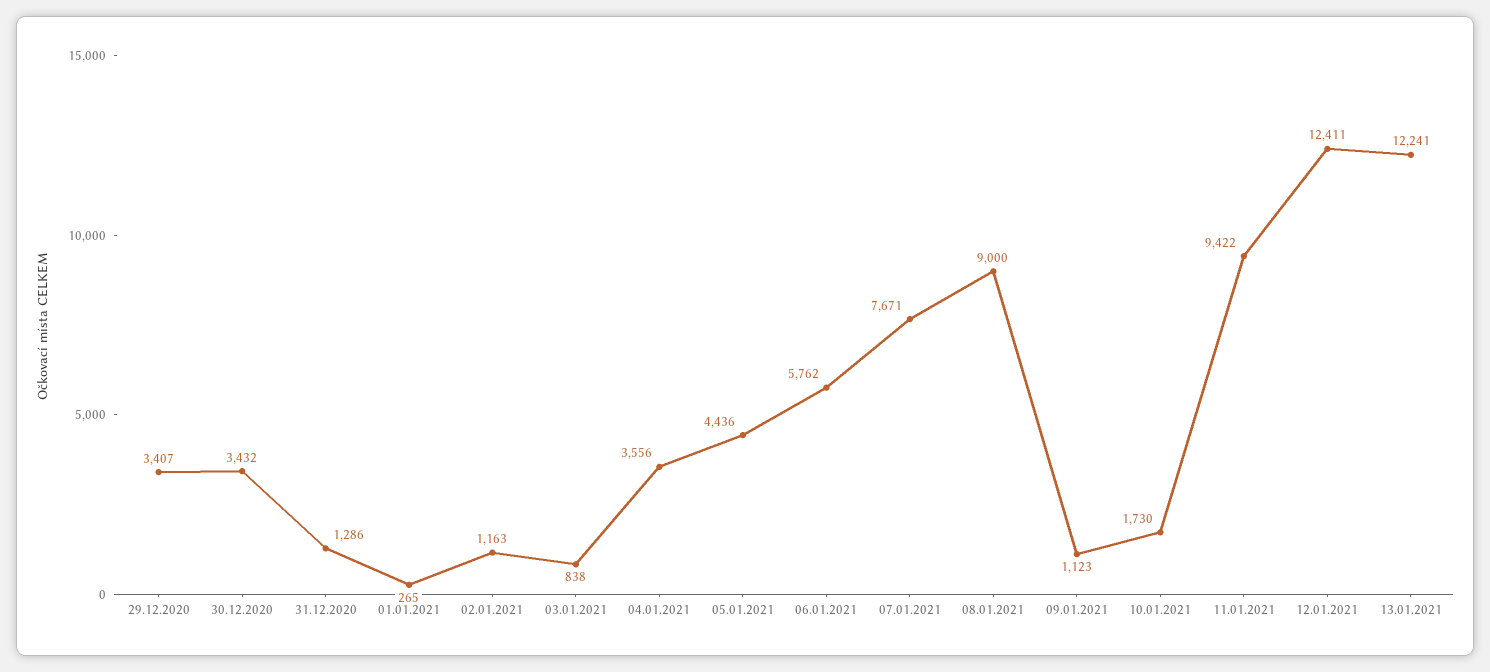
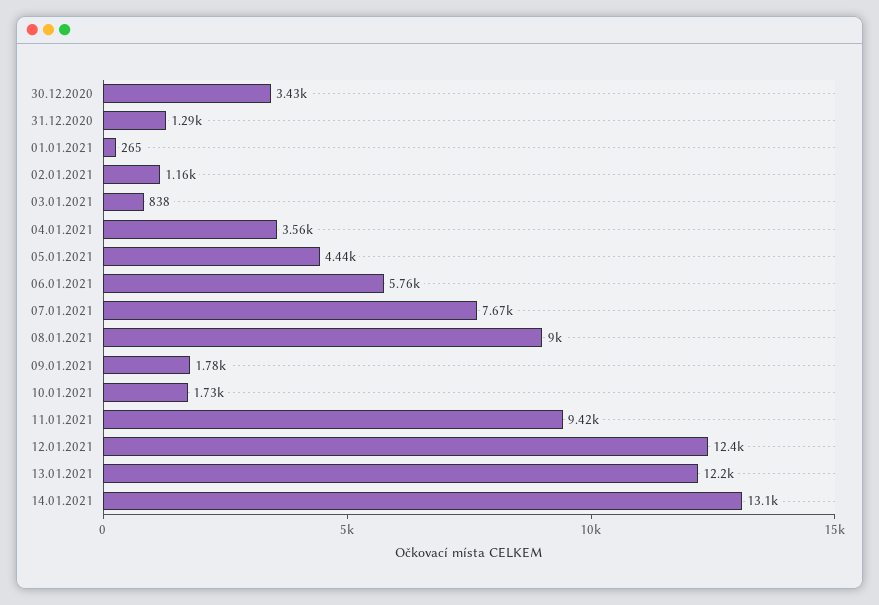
29.12.2020: 3407 -> none
09.01.2021: 1123 -> 1780
14.01.2021: none -> 13100

